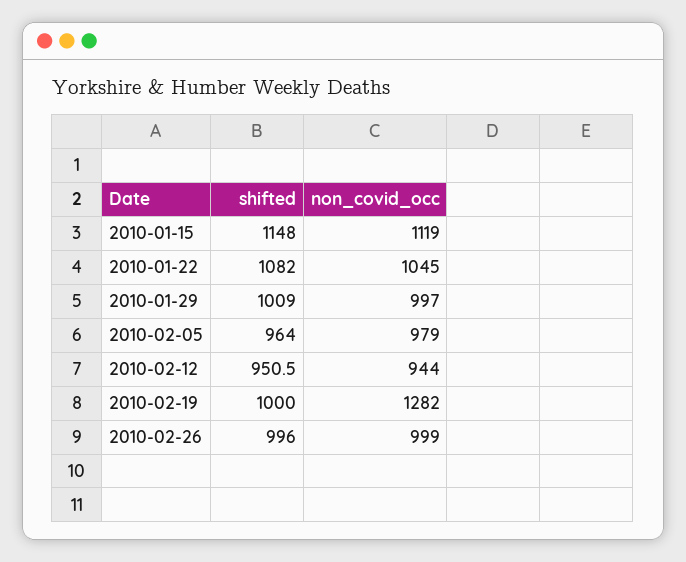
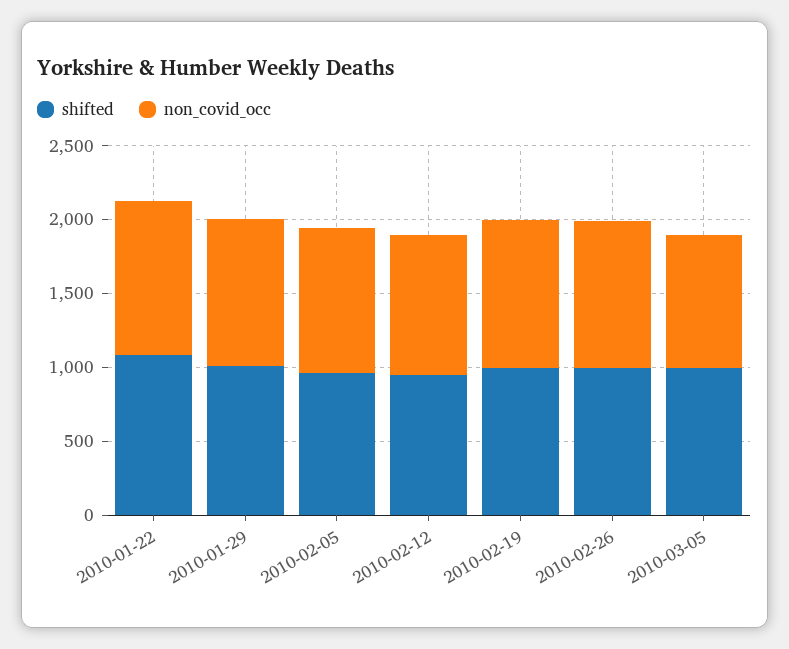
shifted, 2010-01-15: 1148 -> none
non_covid_occ, 2010-01-15: 1119 -> none
non_covid_occ, 2010-02-19: 1282 -> 1000
shifted, 2010-03-05: none -> 1000
non_covid_occ, 2010-03-05: none -> 900

